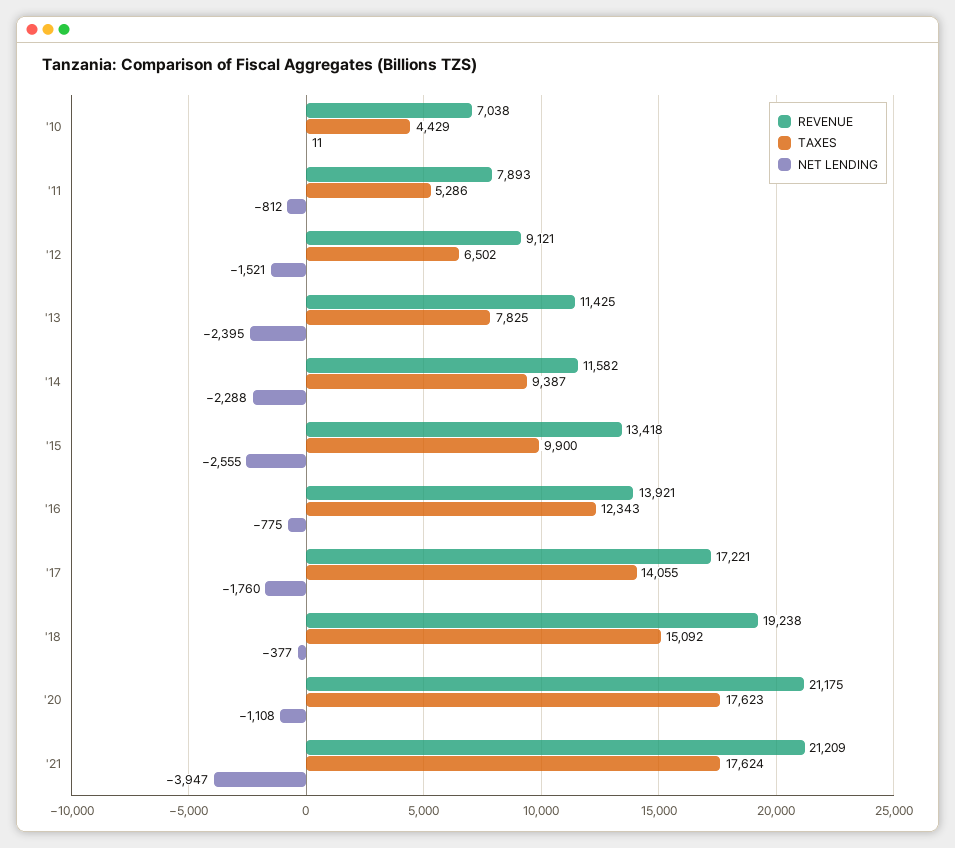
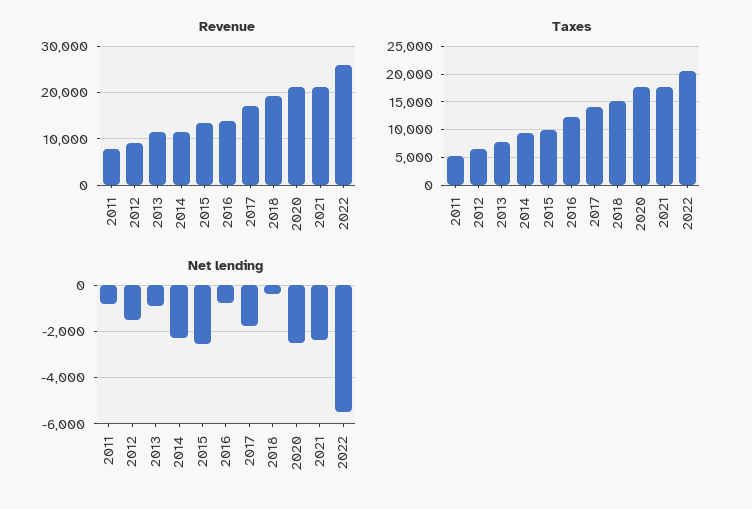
REVENUE, '10: 7038 -> none
TAXES, '10: 4429 -> none
NET LENDING, '10: 11 -> none
NET LENDING, '13: -2395 -> -1000
NET LENDING, '20: -1108 -> -2500
NET LENDING, '21: -3947 -> -2500
REVENUE, 2022: none -> 26000
TAXES, 2022: none -> 20000
NET LENDING, 2022: none -> -5500

